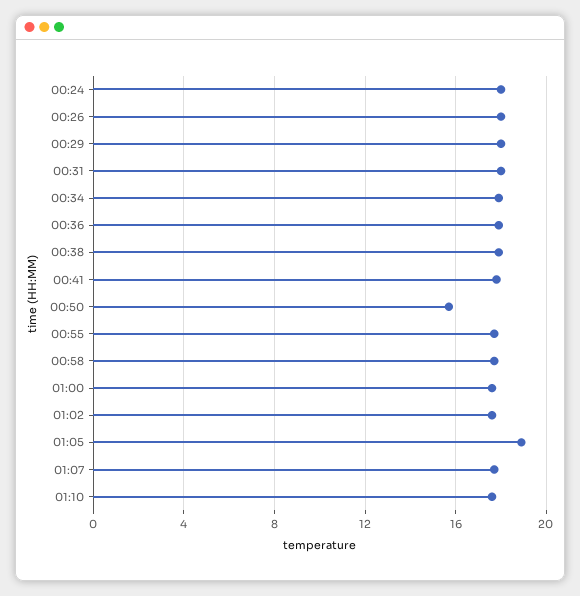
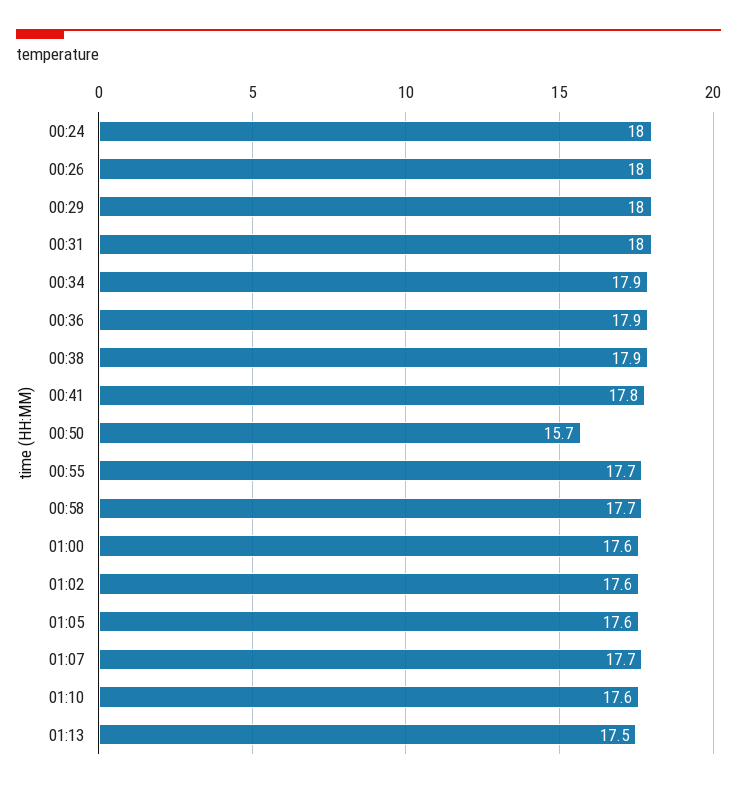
01:05: 19 -> 17.6
01:13: none -> 17.5

